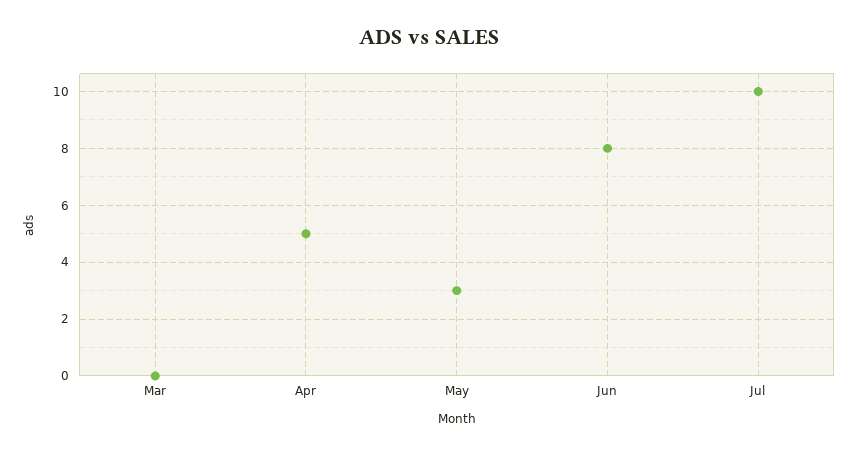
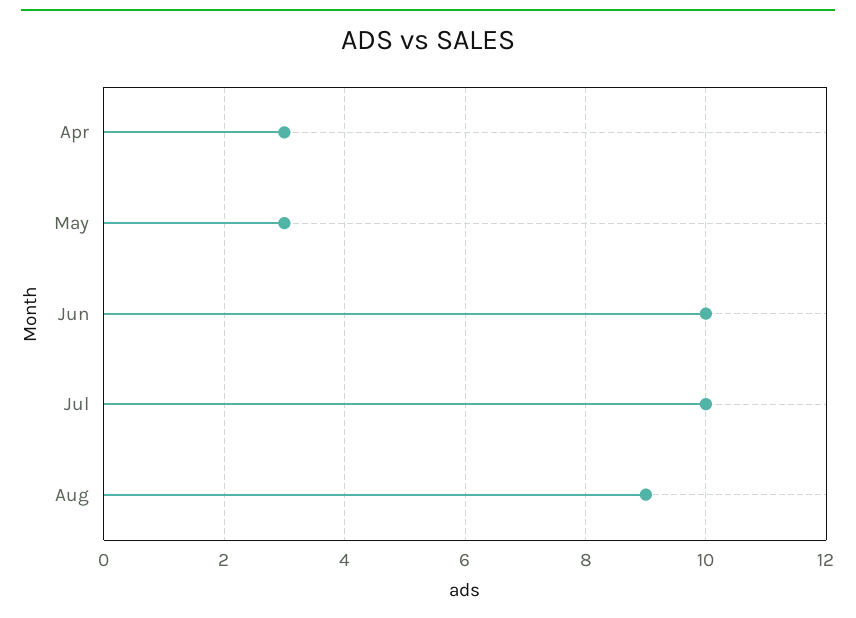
Mar: 0 -> none
Apr: 5 -> 3
Jun: 8 -> 10
Aug: none -> 9

